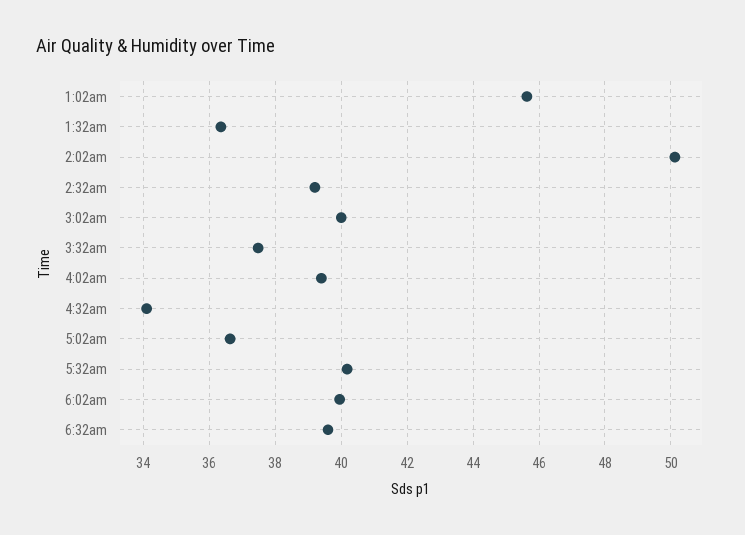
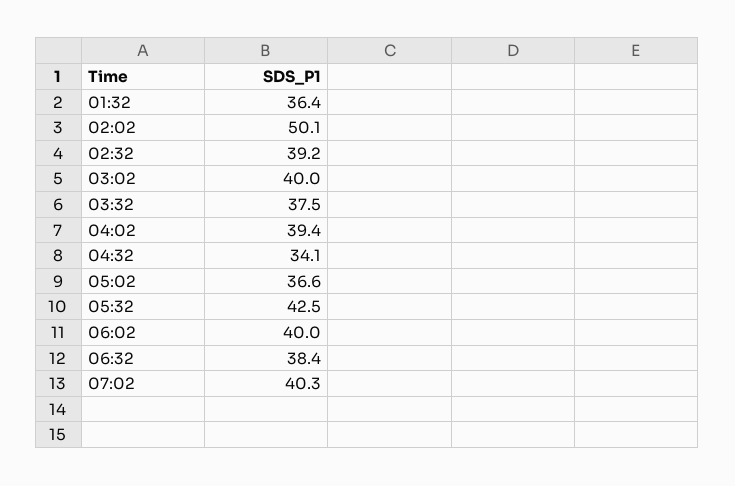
1:02am: 45.6 -> none
5:32am: 40.2 -> 42.5
6:32am: 39.6 -> 38.4
07:02: none -> 40.3

